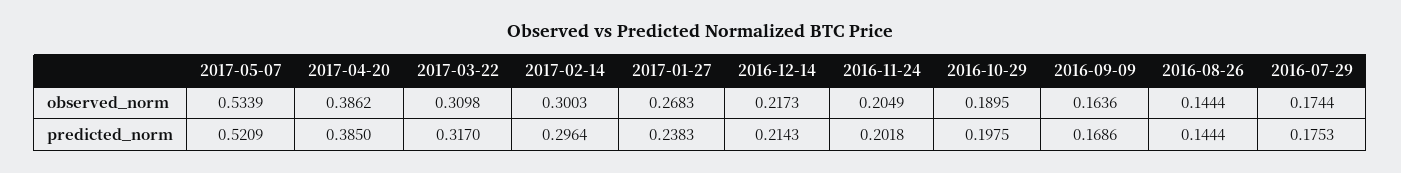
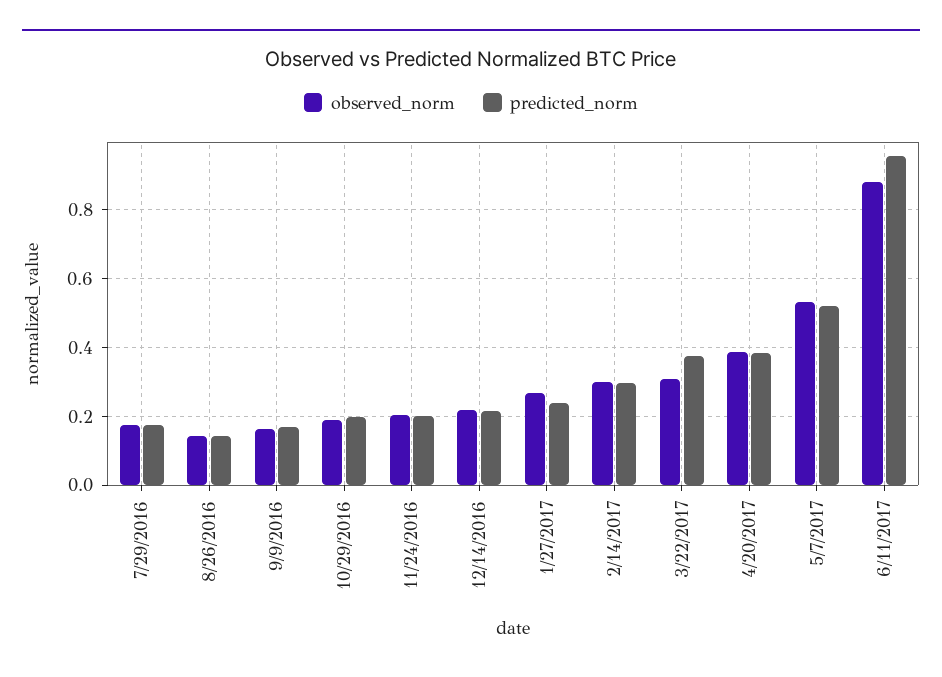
predicted_norm, 2017-03-22: 0.317 -> 0.38
observed_norm, 6/11/2017: none -> 0.88
predicted_norm, 6/11/2017: none -> 0.96

